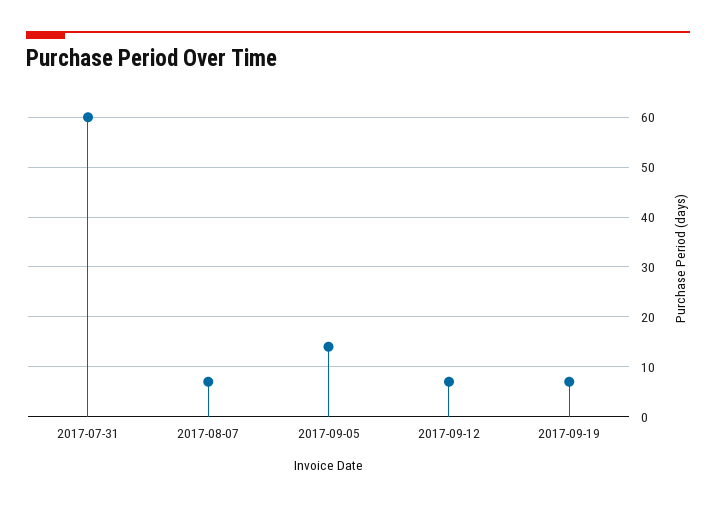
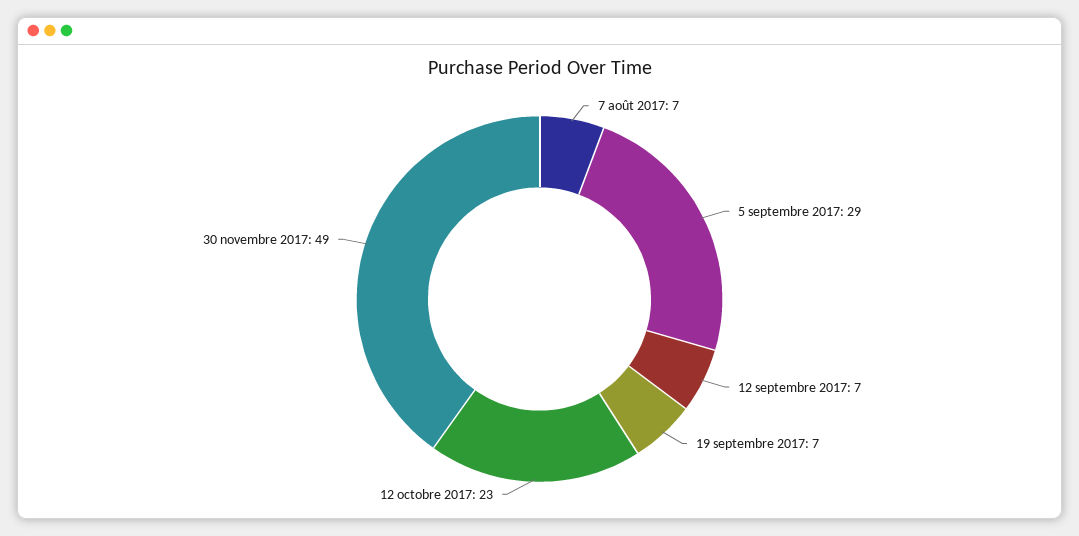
2017-07-31: 60 -> none
2017-09-05: 15 -> 29
12 octobre 2017: none -> 23
30 novembre 2017: none -> 49

